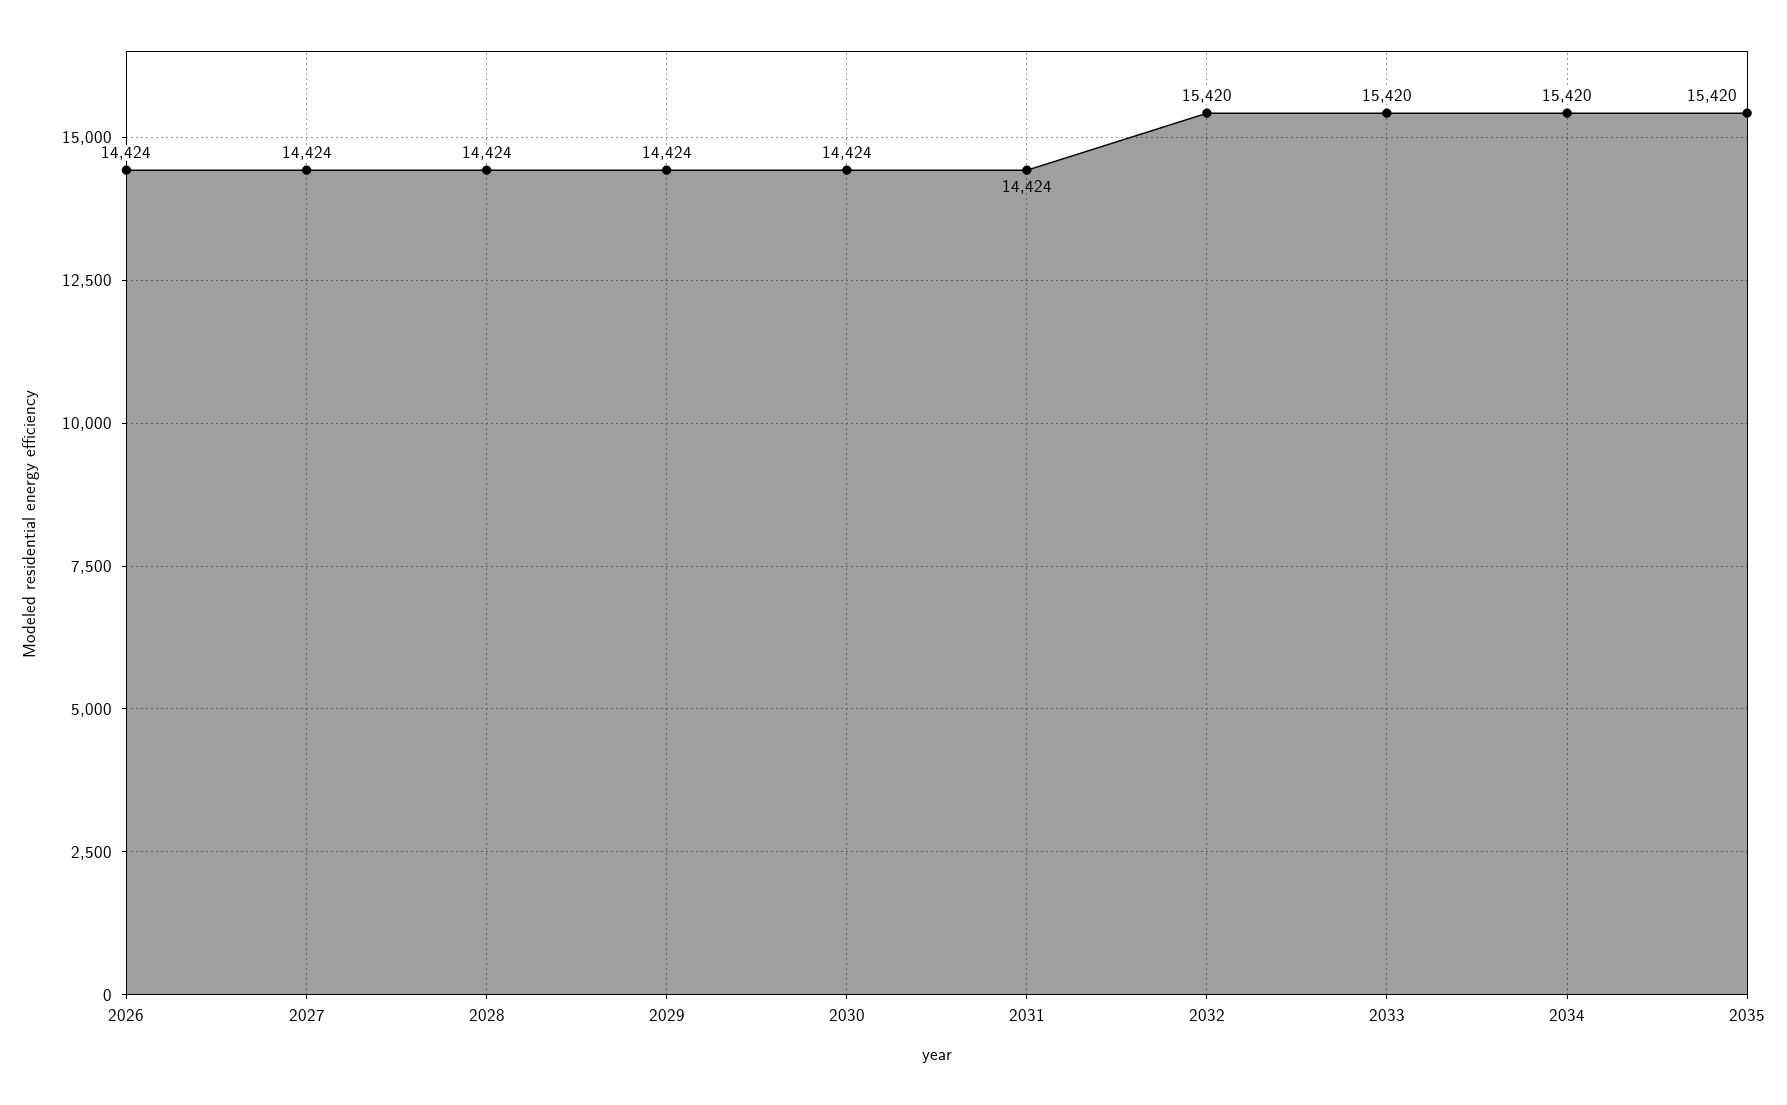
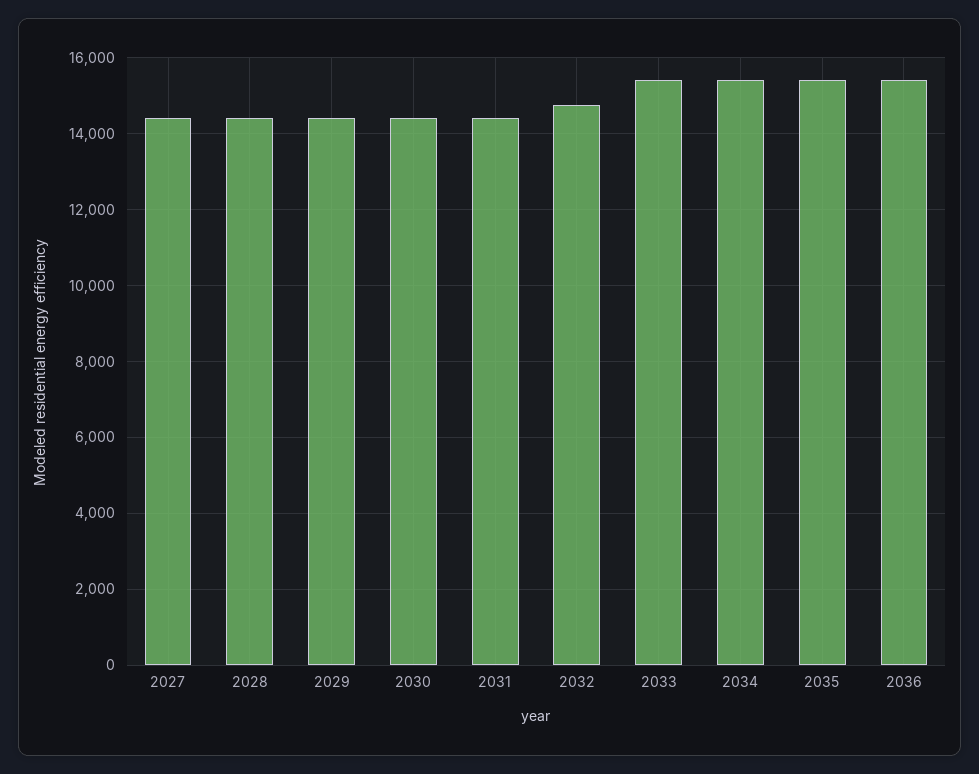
2026: 14424 -> none
2032: 15420 -> 14800
2036: none -> 15400

